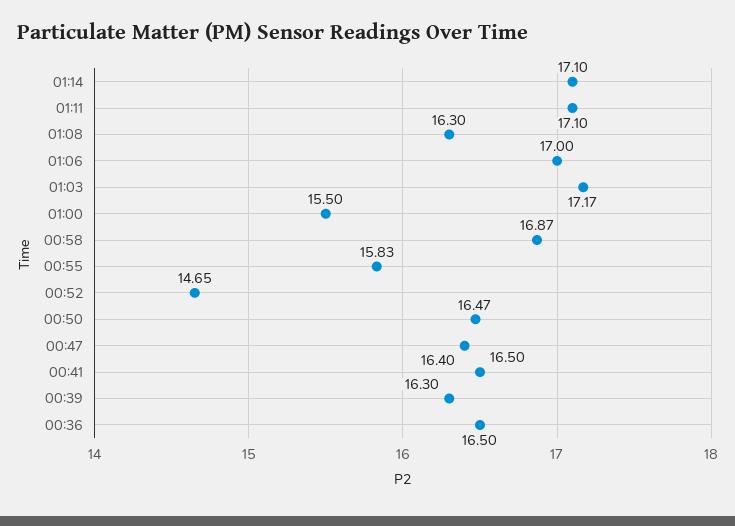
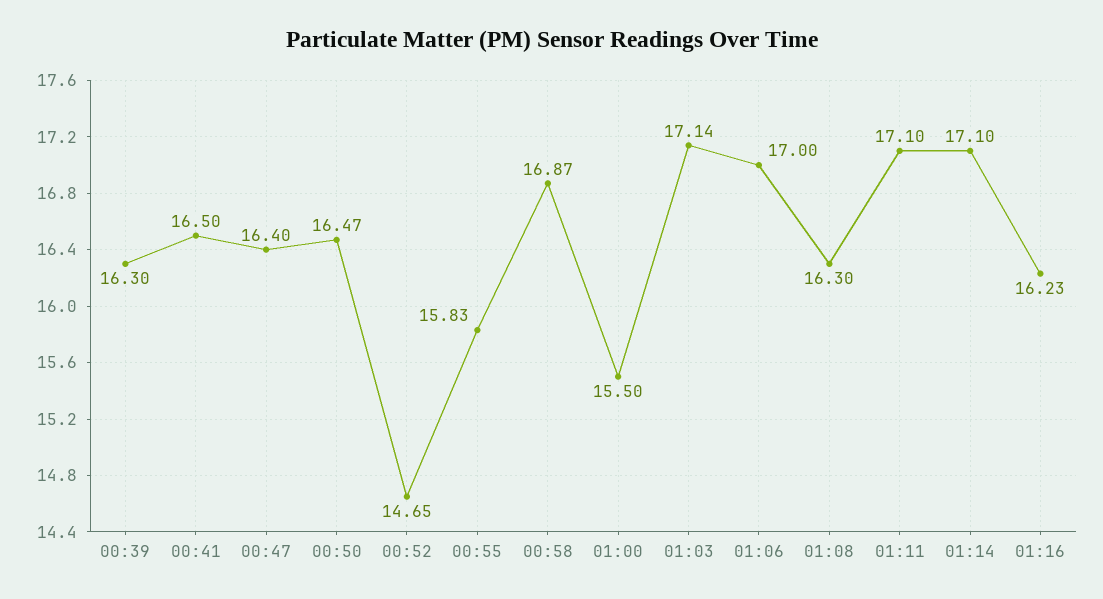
01:03: 17.17 -> 17.14
00:36: 16.5 -> none
01:16: none -> 16.23

